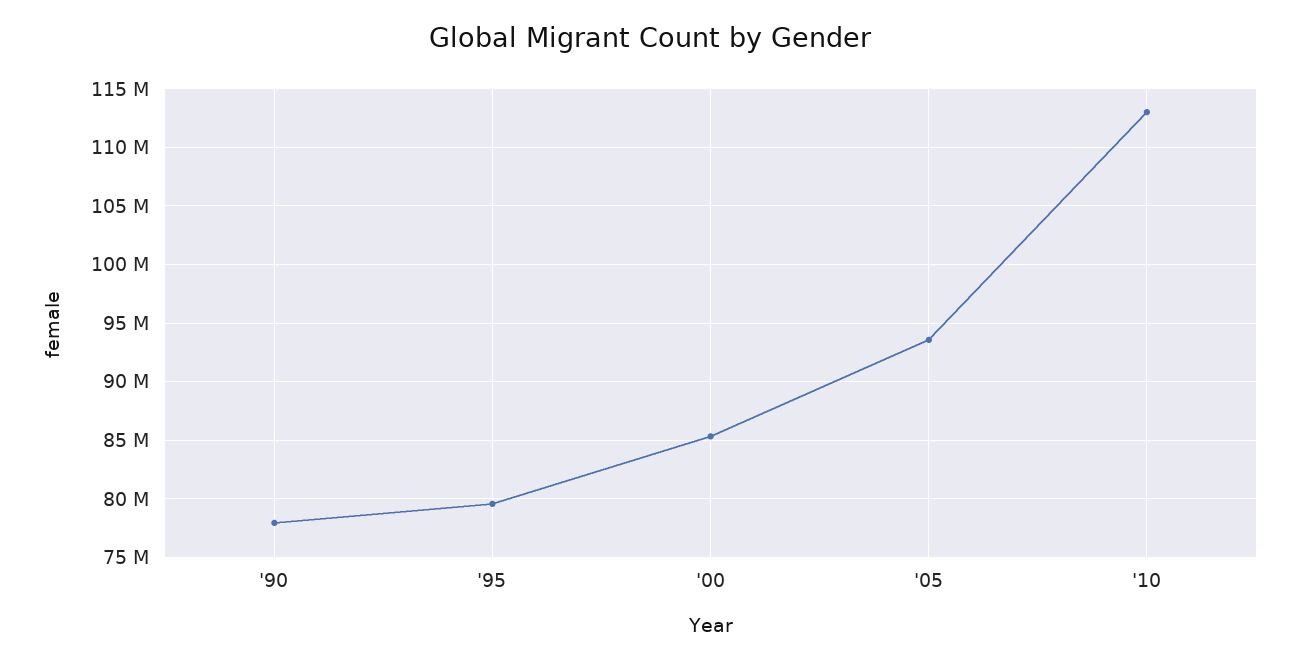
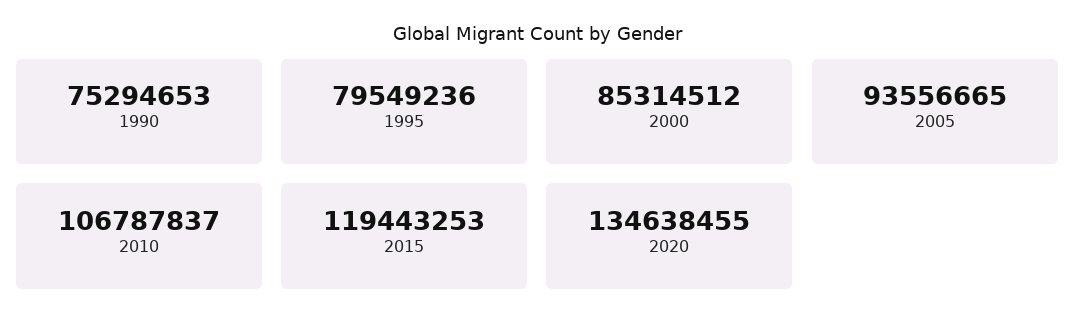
'90: 78000000 -> 75294653
'10: 113000000 -> 106787837
2015: none -> 119443253
2020: none -> 134638455

